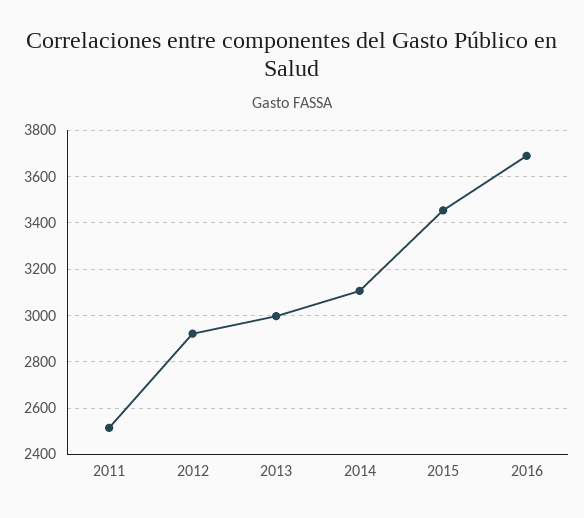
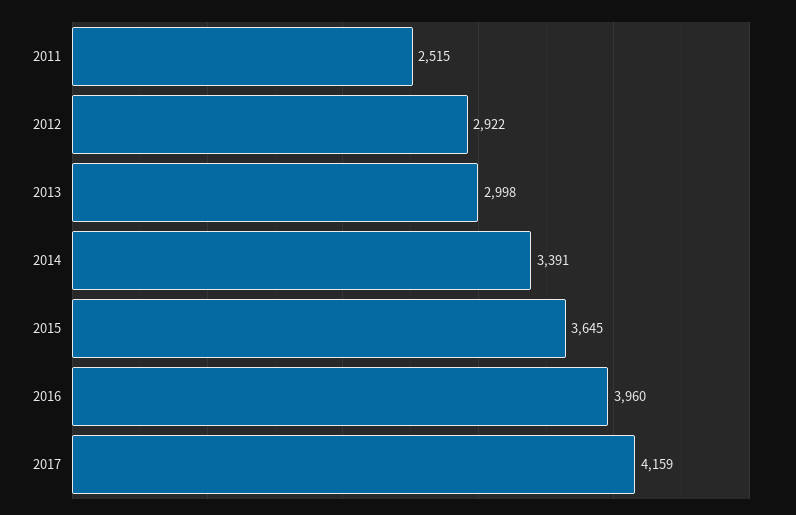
2014: 3100 -> 3391
2015: 3450 -> 3645
2016: 3700 -> 3960
2017: none -> 4159

